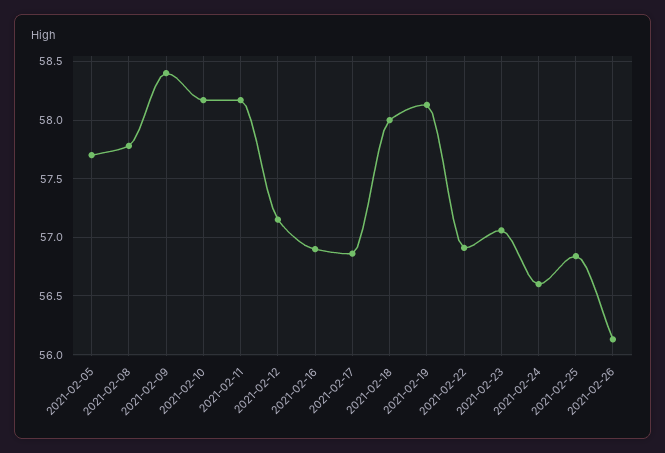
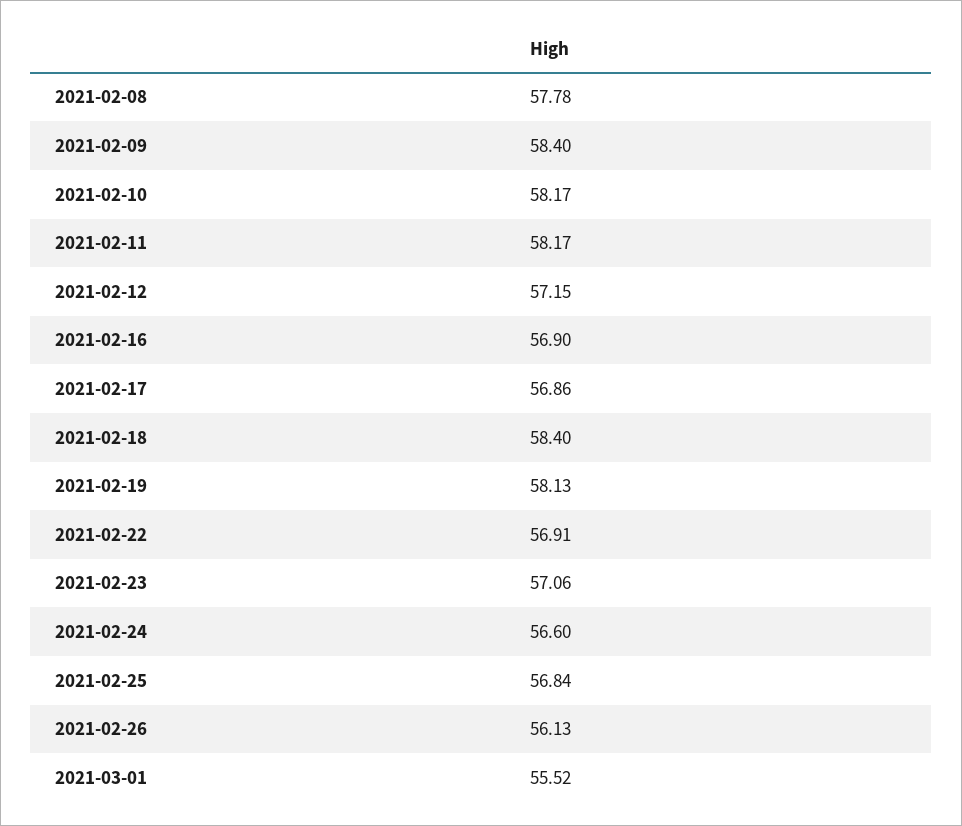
2021-02-05: 57.7 -> none
2021-02-18: 58 -> 58.4
2021-03-01: none -> 55.52

